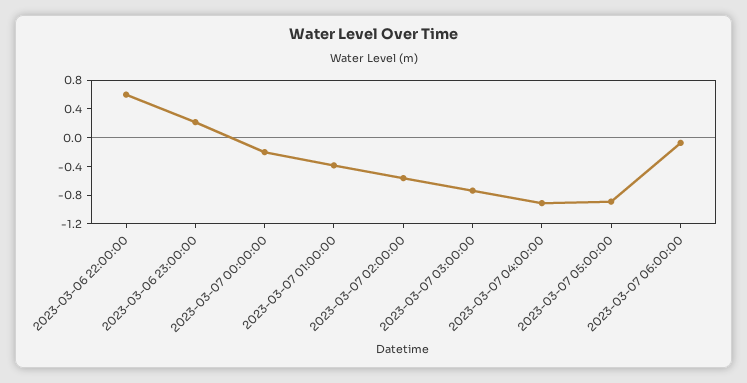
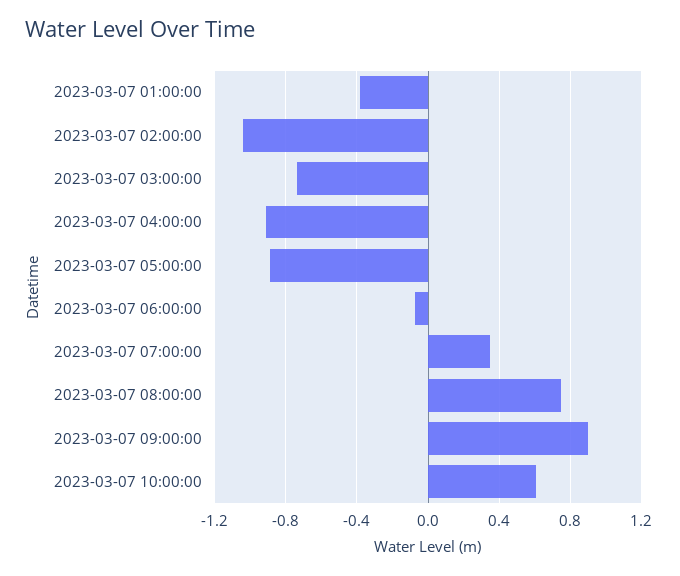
2023-03-06 22:00:00: 0.6 -> none
2023-03-06 23:00:00: 0.2 -> none
2023-03-07 00:00:00: -0.2 -> none
2023-03-07 02:00:00: -0.6 -> -1.05
2023-03-07 07:00:00: none -> 0.35
2023-03-07 08:00:00: none -> 0.75
2023-03-07 09:00:00: none -> 0.9
2023-03-07 10:00:00: none -> 0.6

